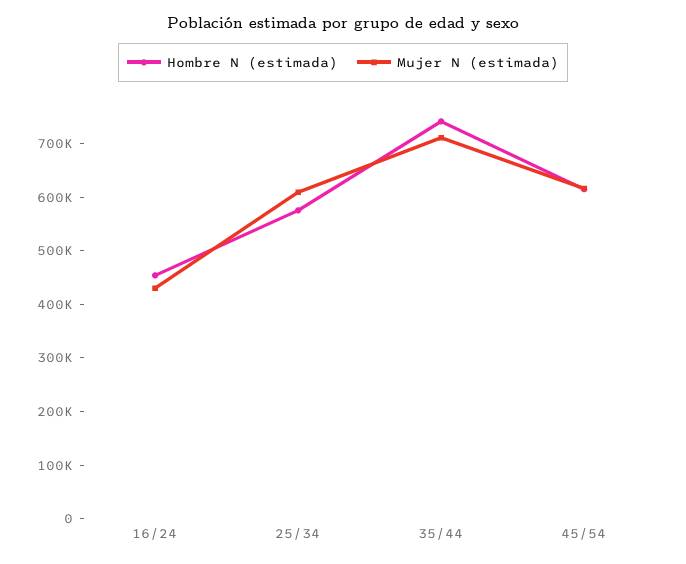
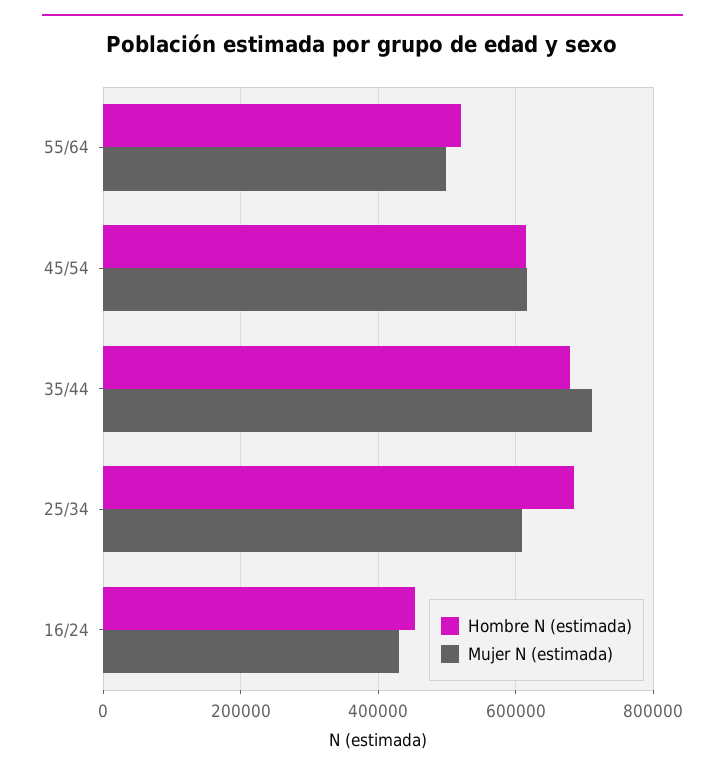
Hombre N (estimada), 25/34: 580000 -> 680000
Hombre N (estimada), 35/44: 740000 -> 680000
Hombre N (estimada), 55/64: none -> 520000
Mujer N (estimada), 55/64: none -> 500000

